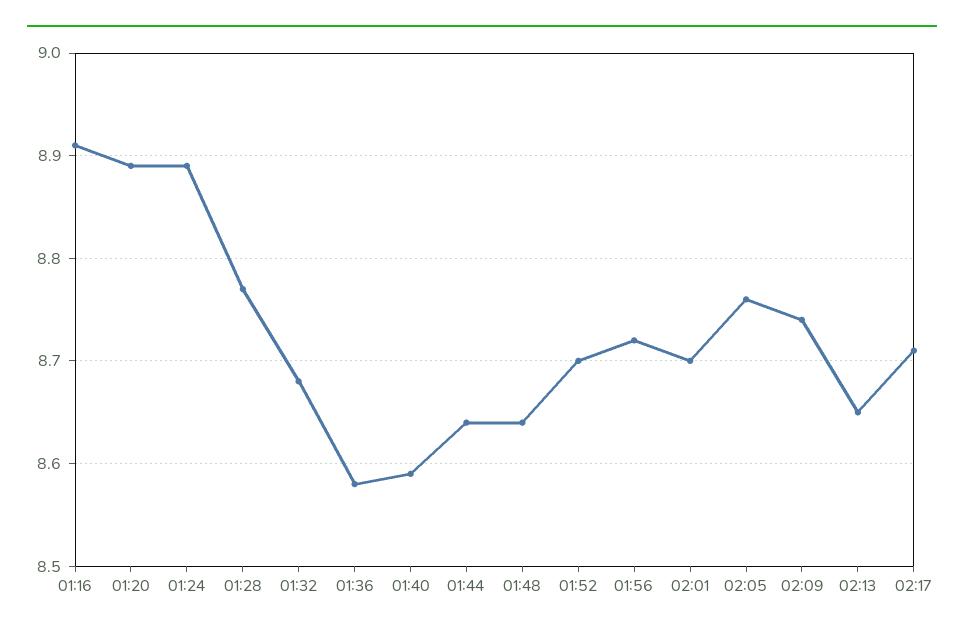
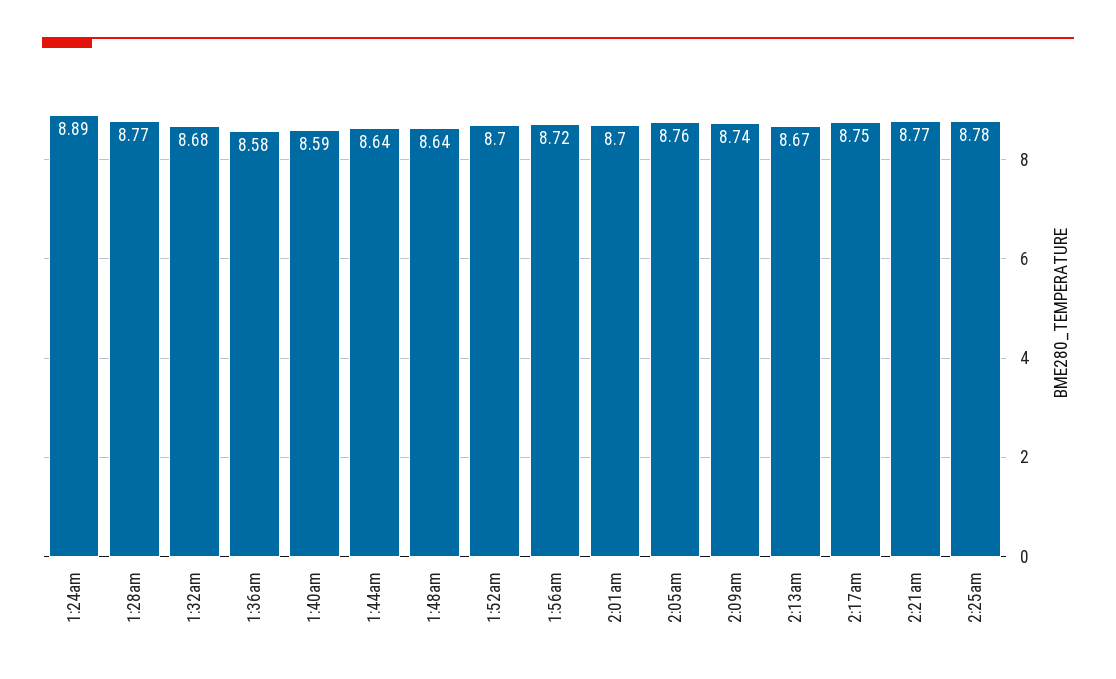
01:16: 8.91 -> none
01:20: 8.89 -> none
02:13: 8.65 -> 8.67
02:17: 8.71 -> 8.75
2:21am: none -> 8.77
2:25am: none -> 8.78

